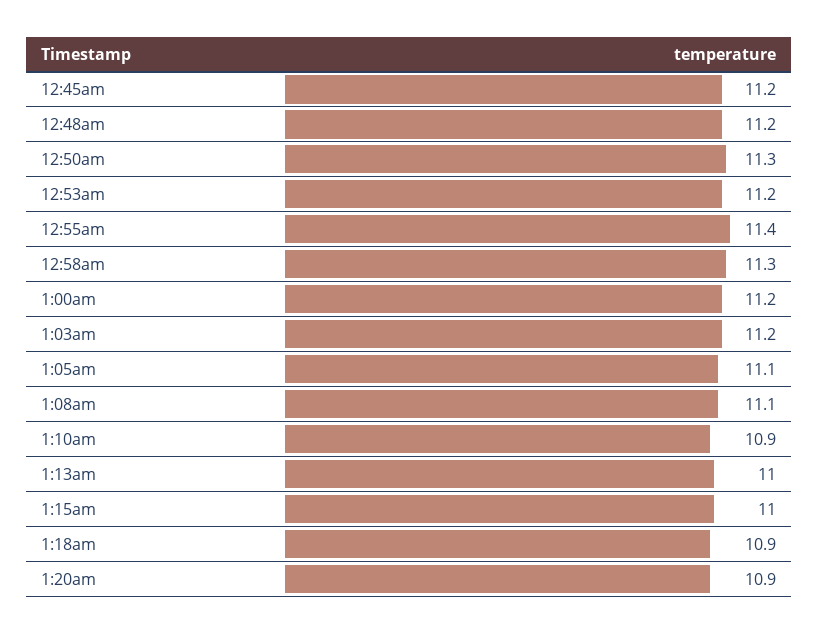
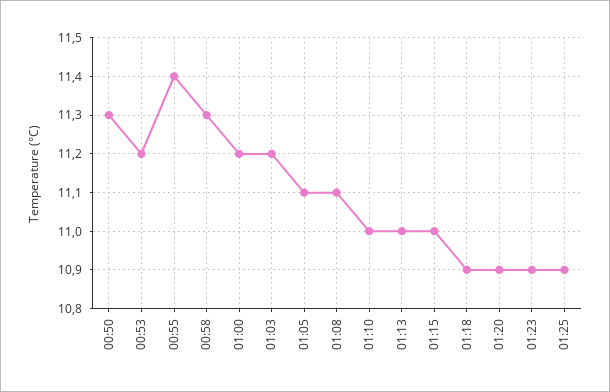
12:45am: 11.2 -> none
12:48am: 11.2 -> none
1:10am: 10.9 -> 11
01:23: none -> 10.9
01:25: none -> 10.9

